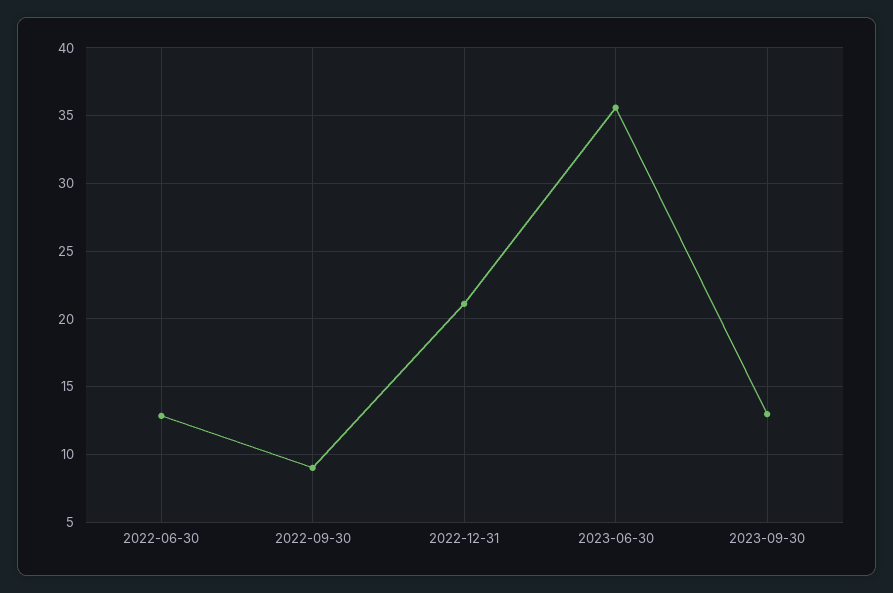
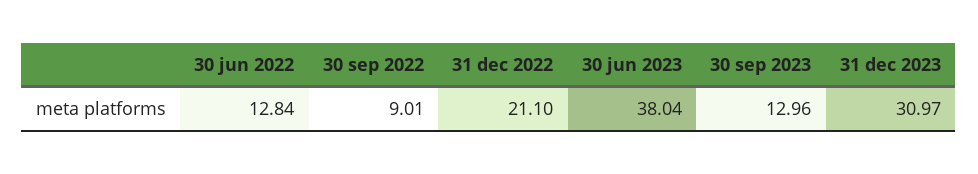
2023-06-30: 35.5 -> 38.04
31 dec 2023: none -> 30.97

